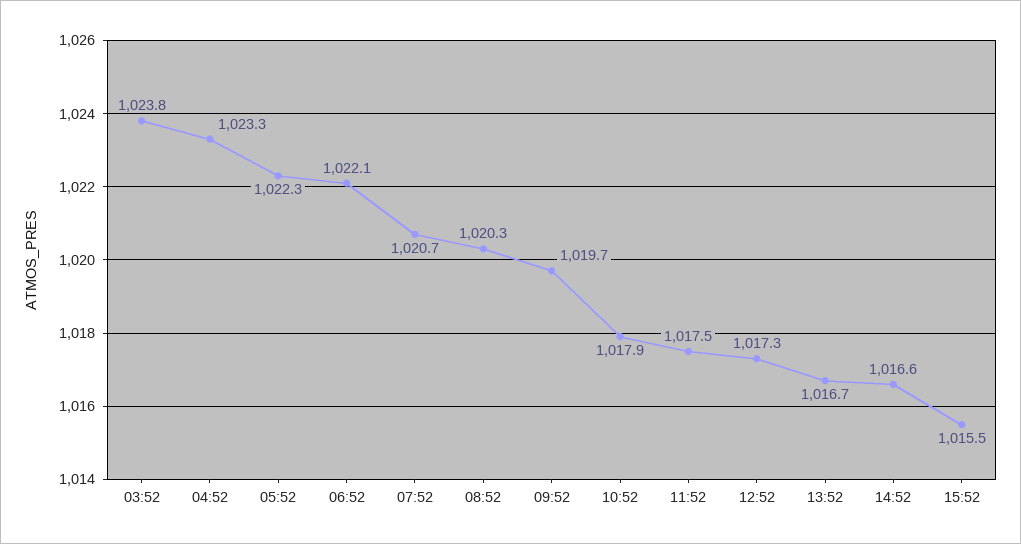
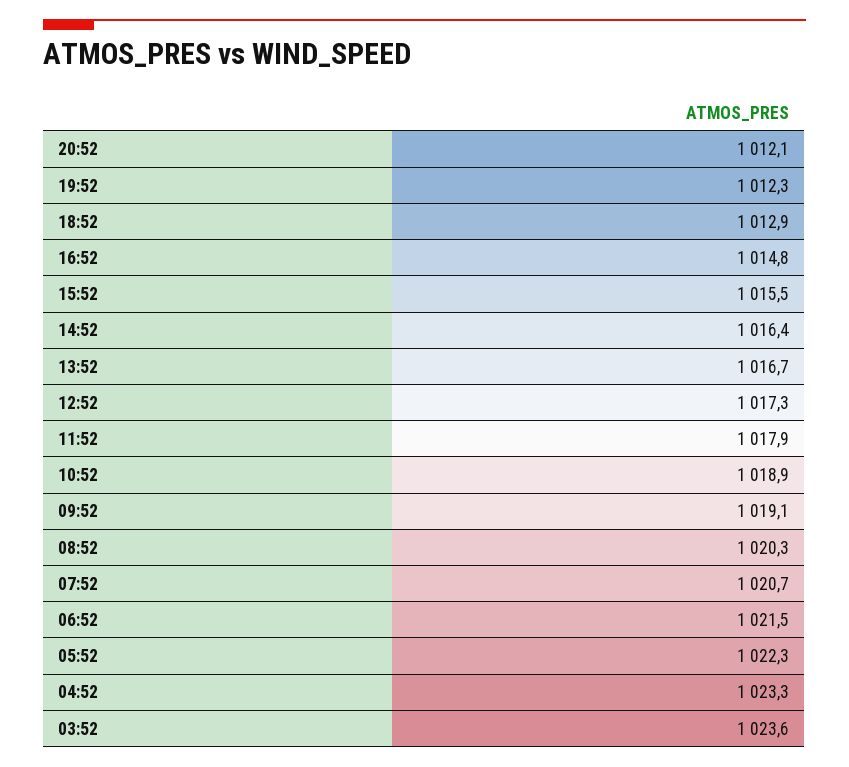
03:52: 1023.8 -> 1023.6
06:52: 1022.1 -> 1021.5
09:52: 1019.7 -> 1019.1
10:52: 1017.9 -> 1018.9
11:52: 1017.5 -> 1017.9
14:52: 1016.6 -> 1016.4
20:52: none -> 1012.1
19:52: none -> 1012.3
18:52: none -> 1012.9
16:52: none -> 1014.8

